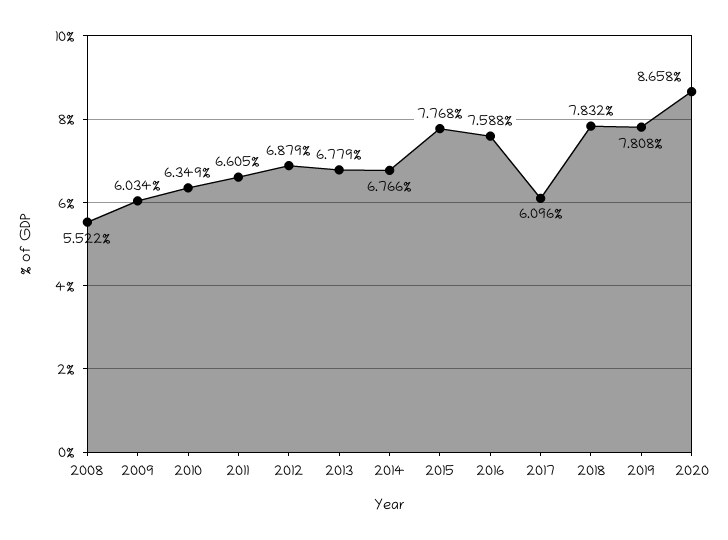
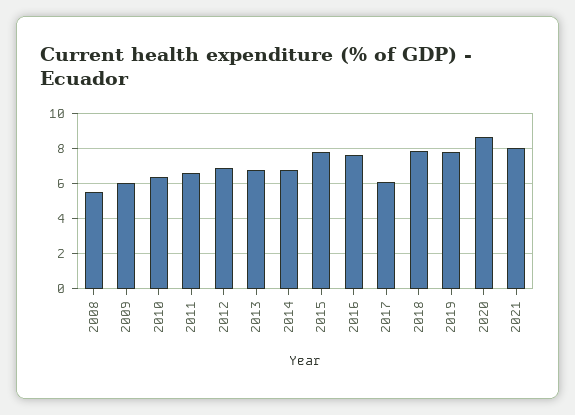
2021: none -> 8

